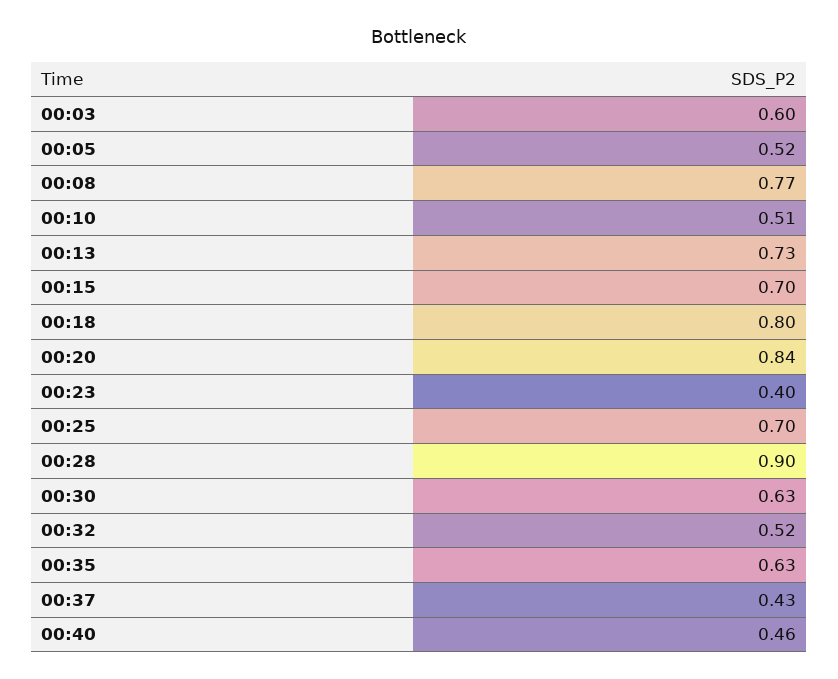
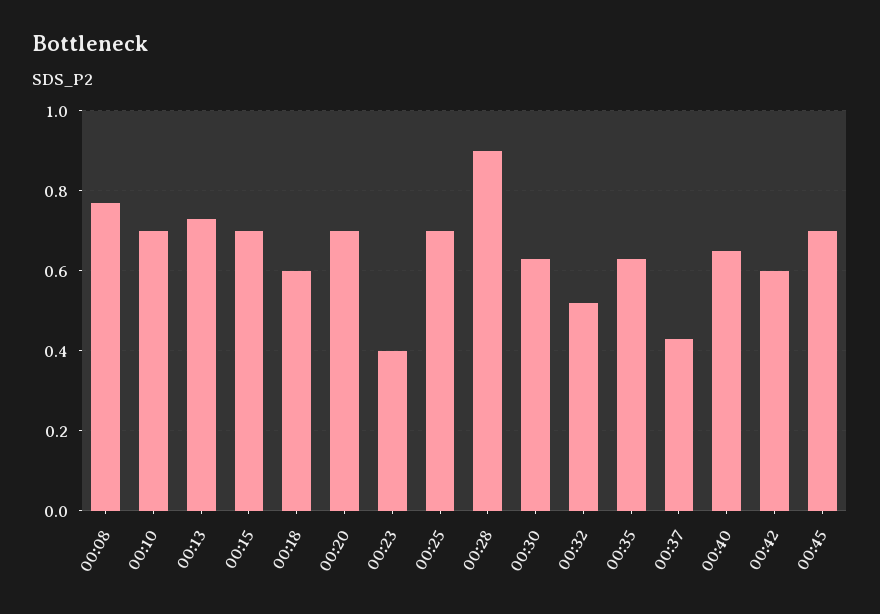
00:03: 0.6 -> none
00:05: 0.52 -> none
00:10: 0.51 -> 0.7
00:18: 0.8 -> 0.6
00:20: 0.84 -> 0.7
00:40: 0.46 -> 0.65
00:42: none -> 0.6
00:45: none -> 0.7

